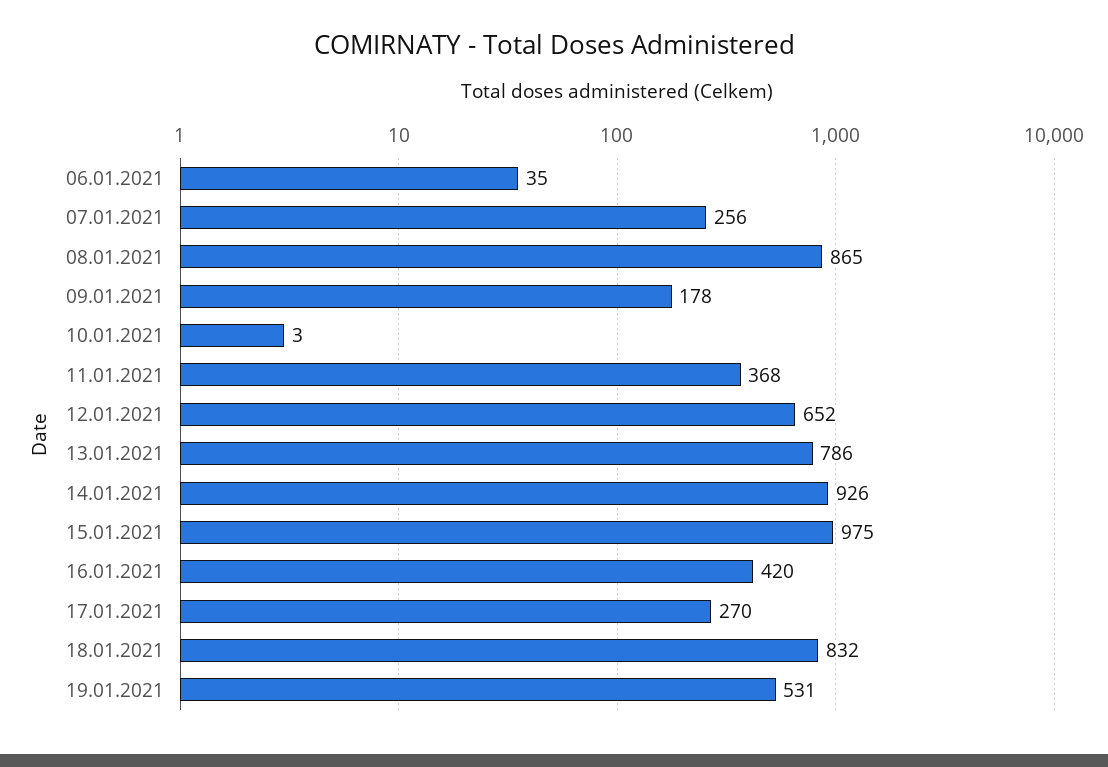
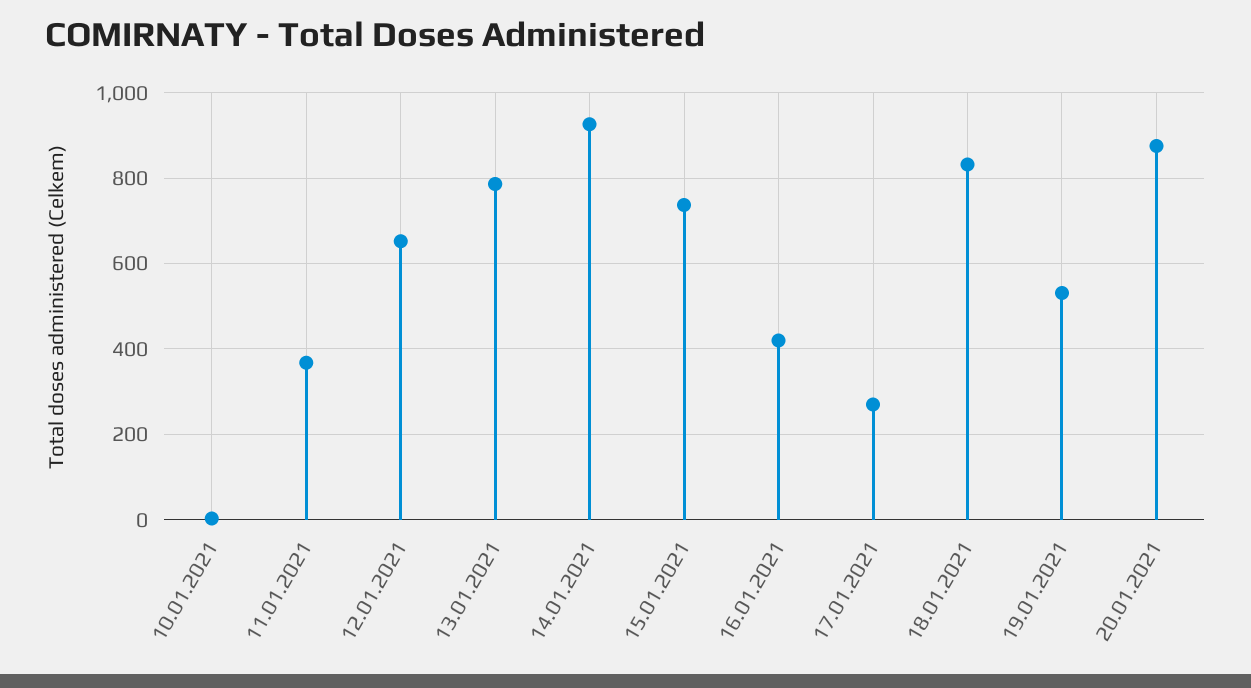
06.01.2021: 35 -> none
07.01.2021: 256 -> none
08.01.2021: 865 -> none
09.01.2021: 178 -> none
15.01.2021: 975 -> 740
20.01.2021: none -> 880

